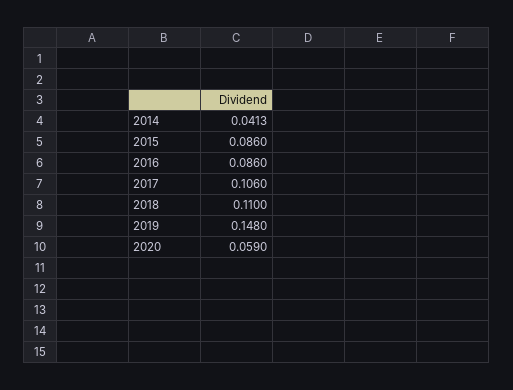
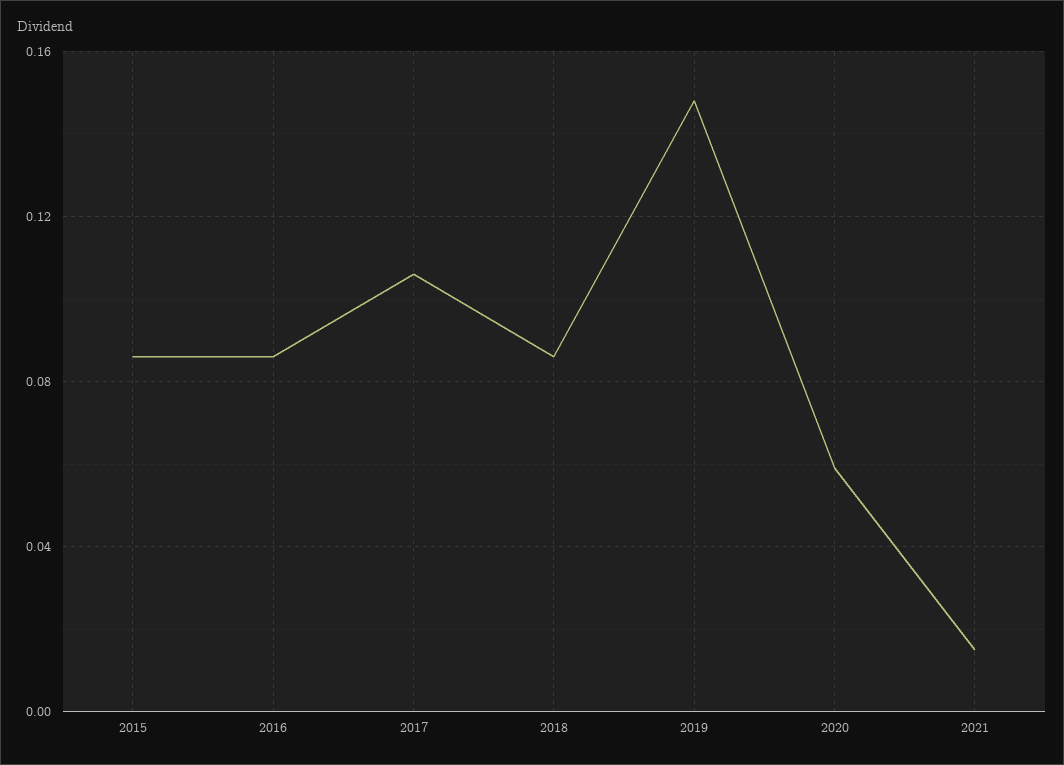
2014: 0.0413 -> none
2018: 0.11 -> 0.085
2021: none -> 0.015

